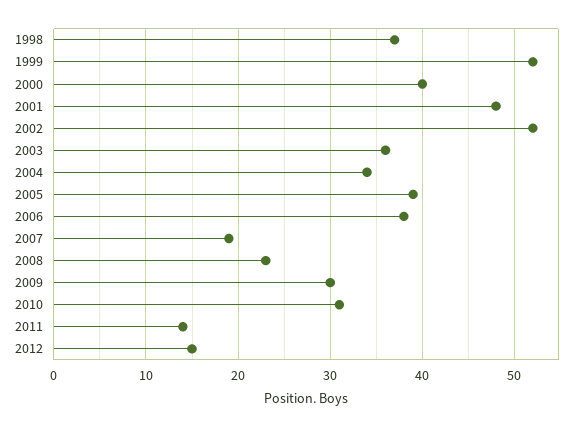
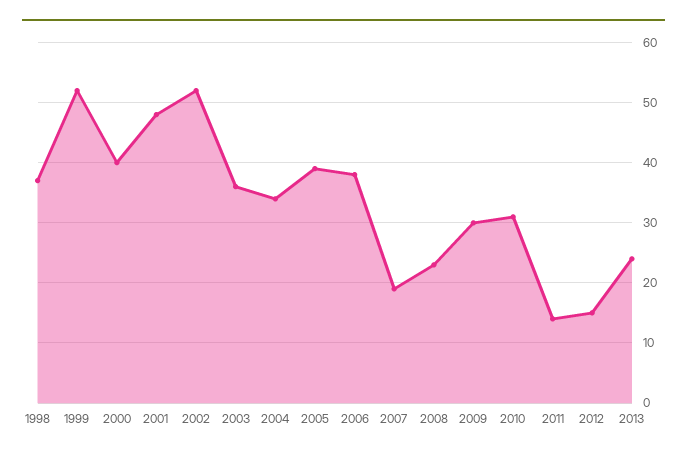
2013: none -> 24

